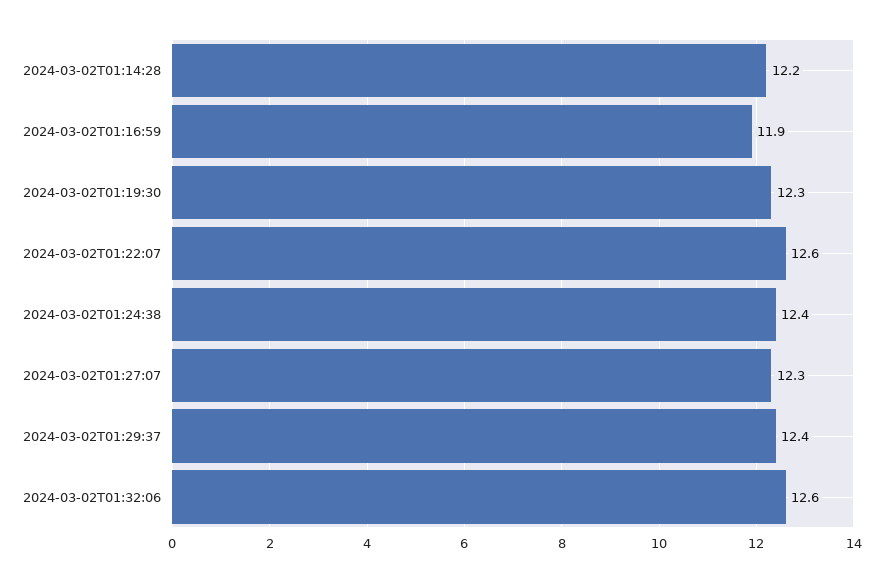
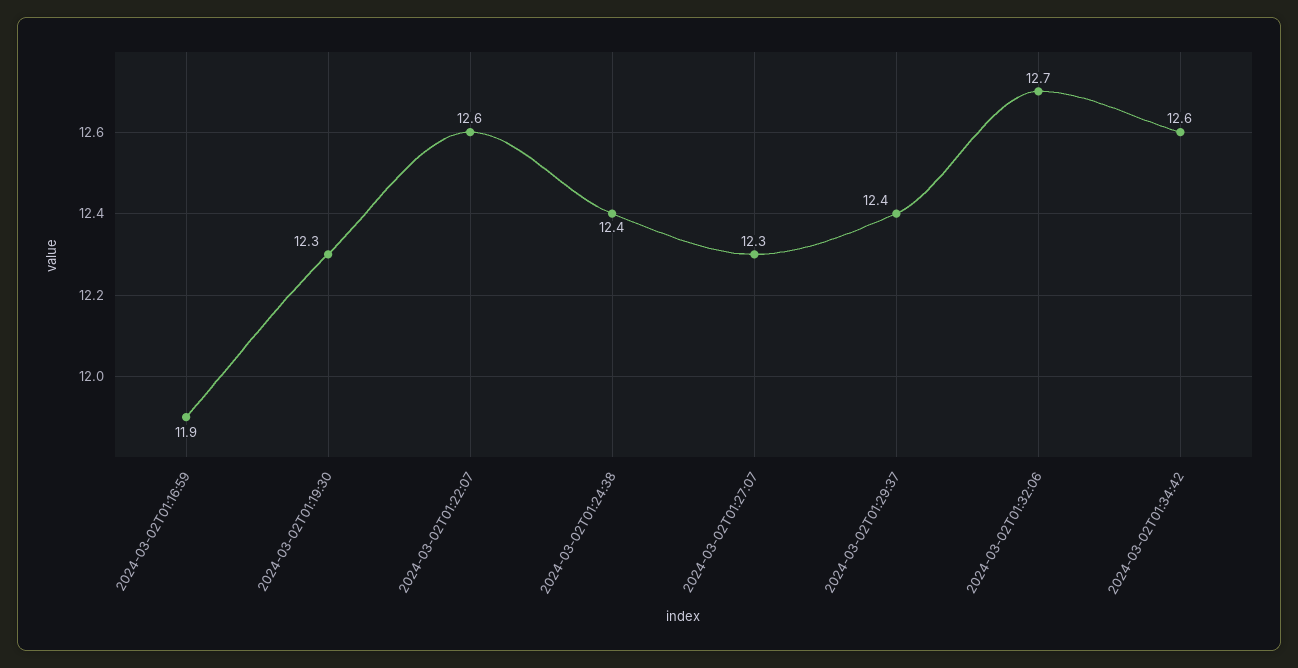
2024-03-02T01:14:28: 12.2 -> none
2024-03-02T01:32:06: 12.6 -> 12.7
2024-03-02T01:34:42: none -> 12.6

